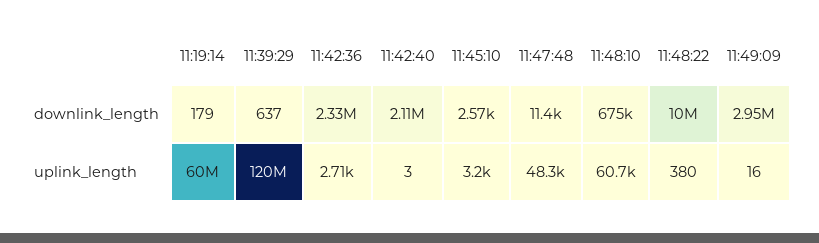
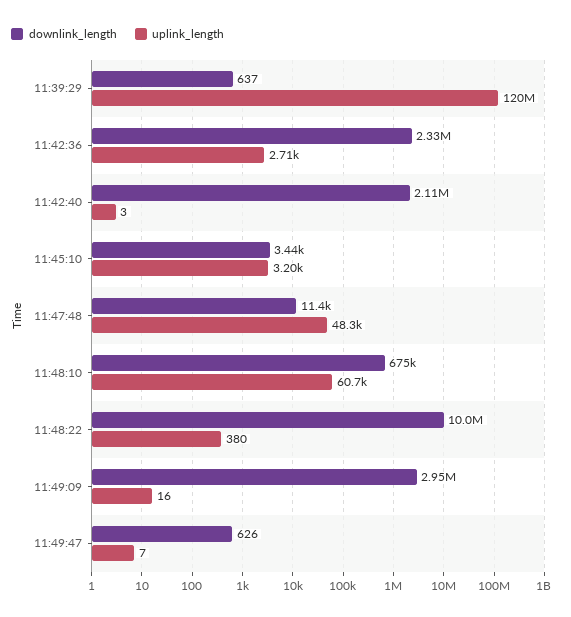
downlink_length, 11:19:14: 179 -> none
downlink_length, 11:45:10: 2570 -> 3440
uplink_length, 11:19:14: 60000000 -> none
downlink_length, 11:49:47: none -> 626
uplink_length, 11:49:47: none -> 7

